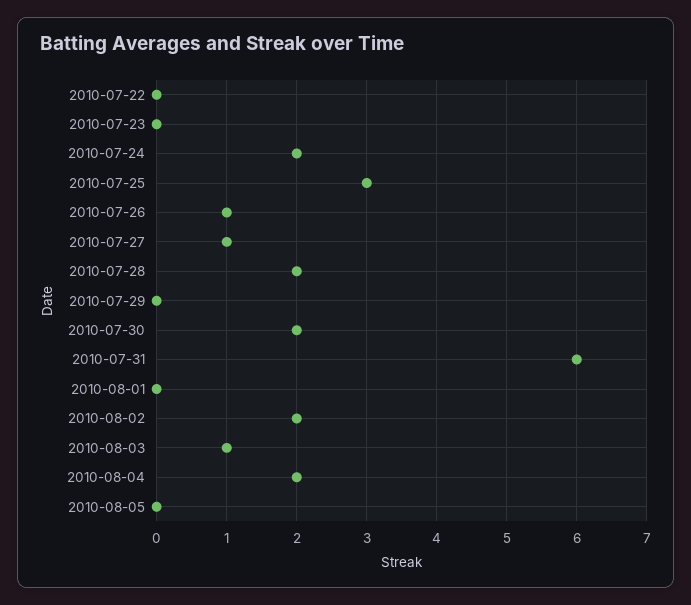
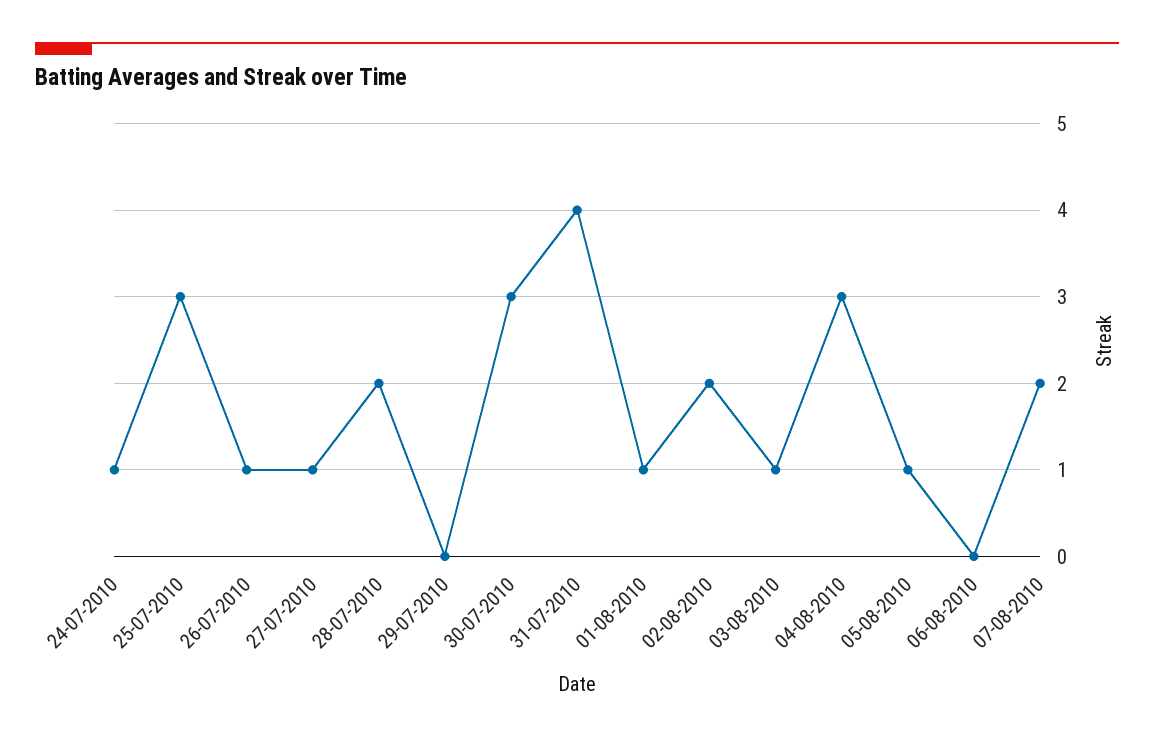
2010-07-22: 0 -> none
2010-07-23: 0 -> none
2010-07-24: 2 -> 1
2010-07-30: 2 -> 3
2010-07-31: 6 -> 4
2010-08-01: 0 -> 1
2010-08-04: 2 -> 3
2010-08-05: 0 -> 1
06-08-2010: none -> 0
07-08-2010: none -> 2

